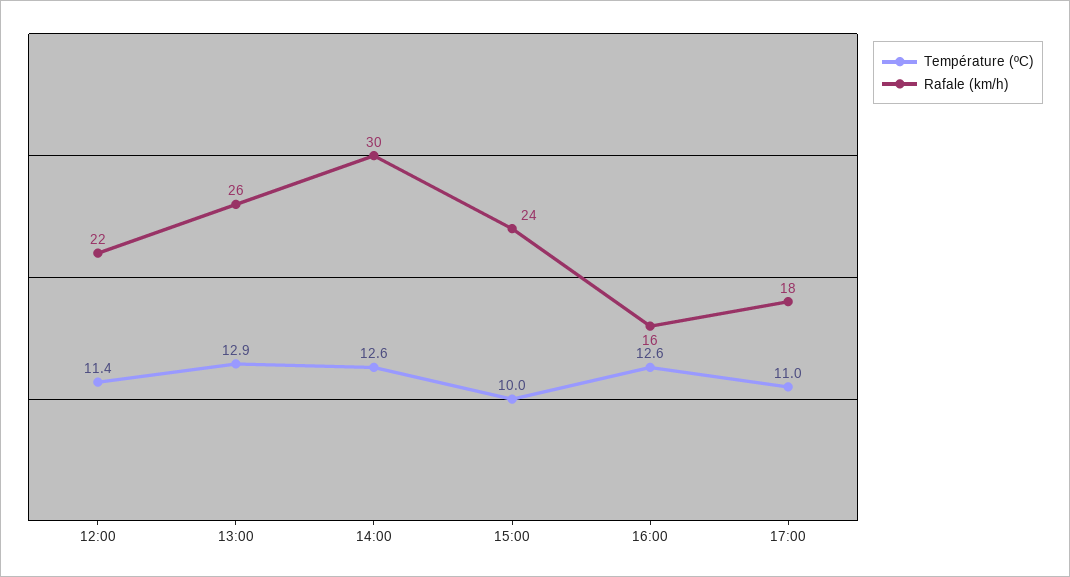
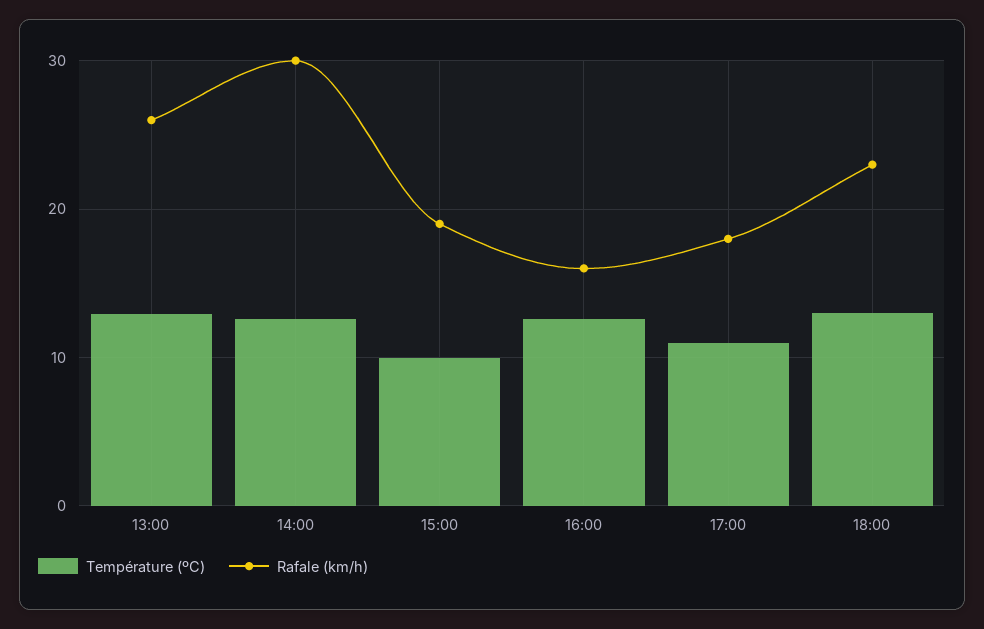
Température (ºC), 12:00: 11.4 -> none
Rafale (km/h), 12:00: 22 -> none
Rafale (km/h), 15:00: 24 -> 19
Température (ºC), 18:00: none -> 13
Rafale (km/h), 18:00: none -> 23

